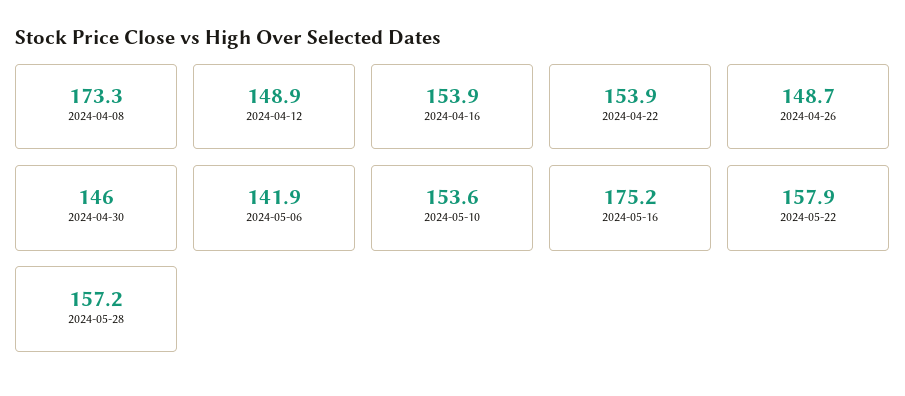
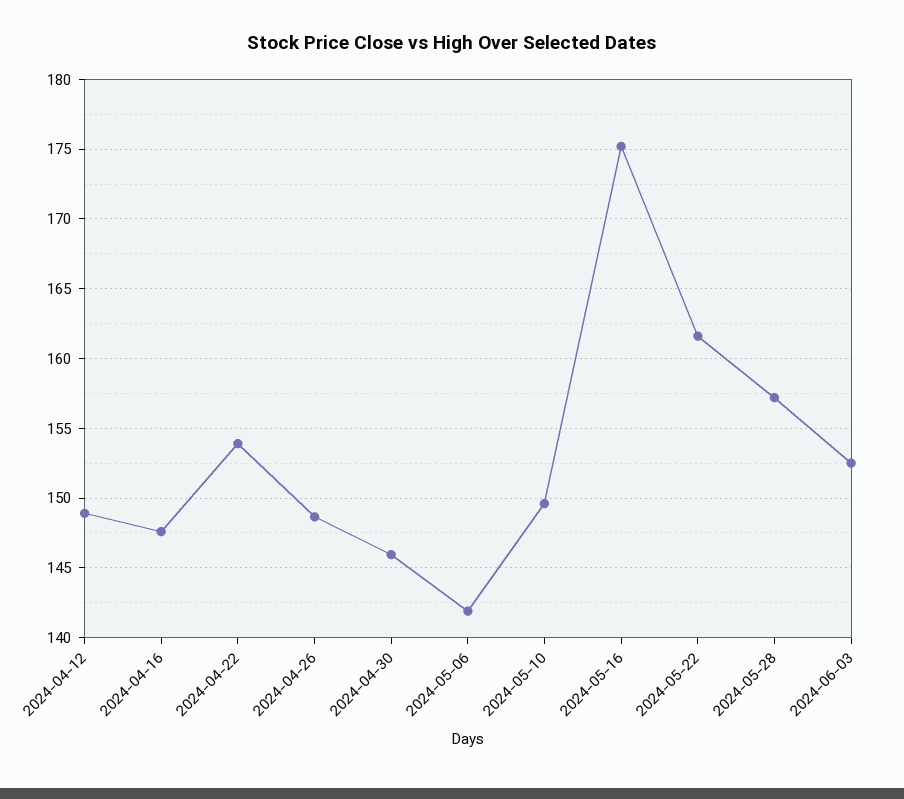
2024-04-08: 173.3 -> none
2024-04-16: 153.9 -> 147.5
2024-05-10: 153.6 -> 149.5
2024-05-22: 157.9 -> 161.5
2024-06-03: none -> 152.5

